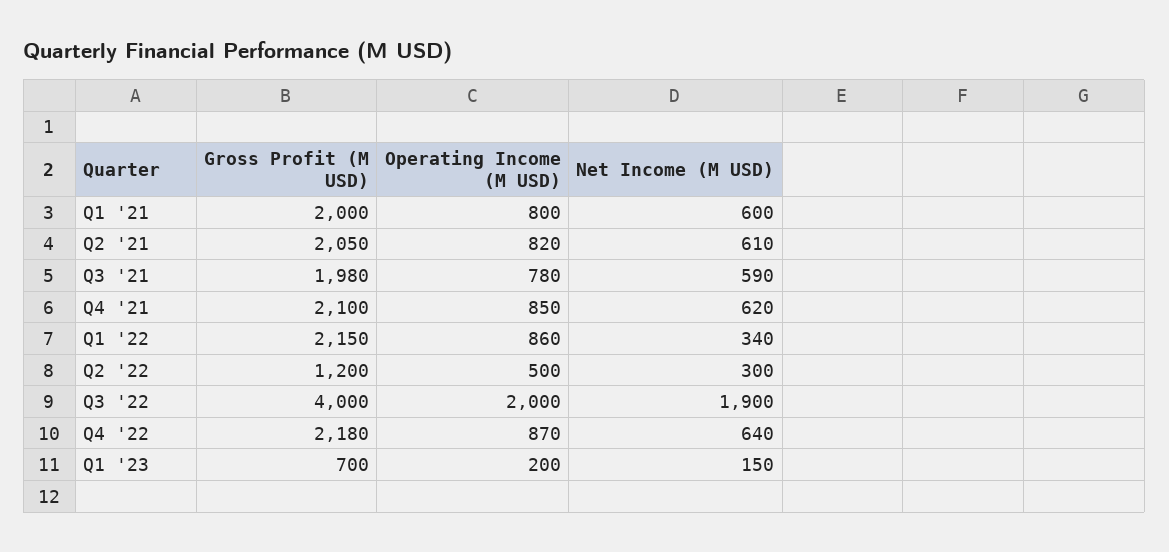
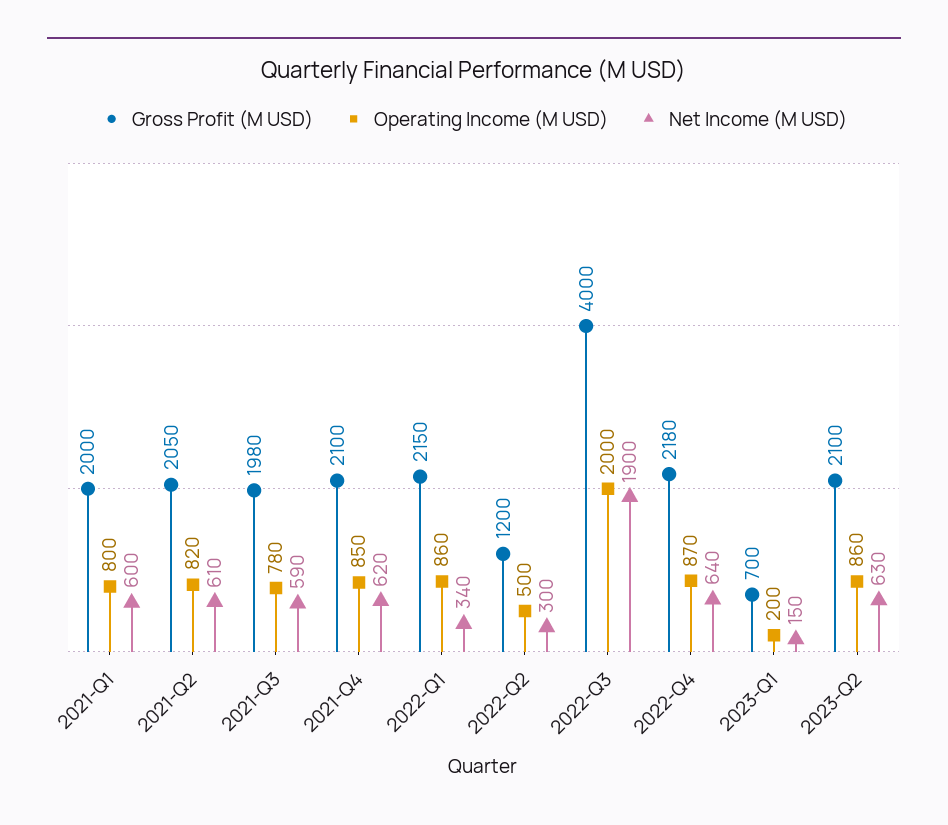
Gross Profit (M USD), 2023-Q2: none -> 2100
Operating Income (M USD), 2023-Q2: none -> 860
Net Income (M USD), 2023-Q2: none -> 630

